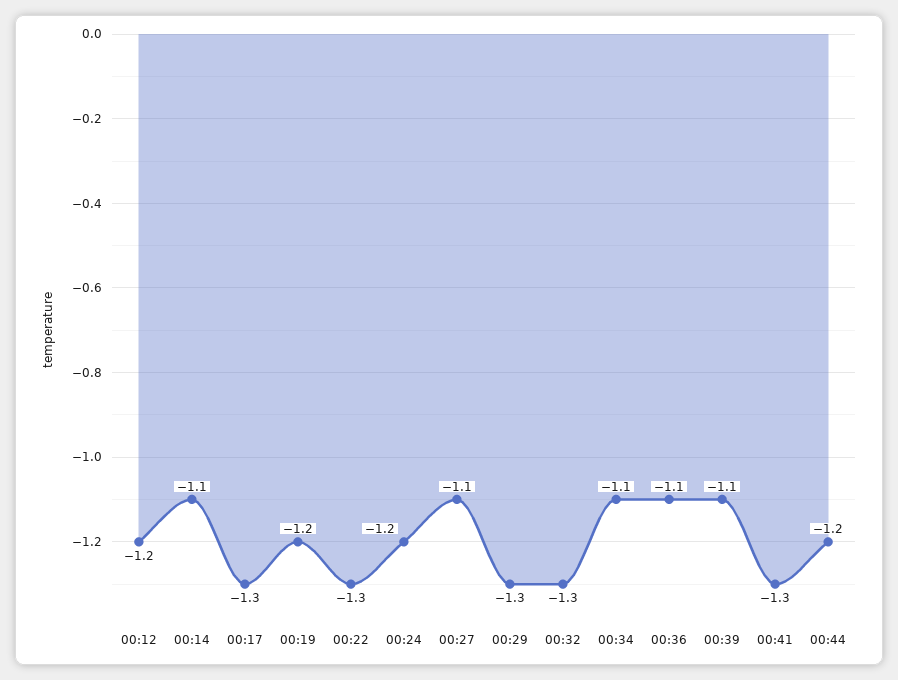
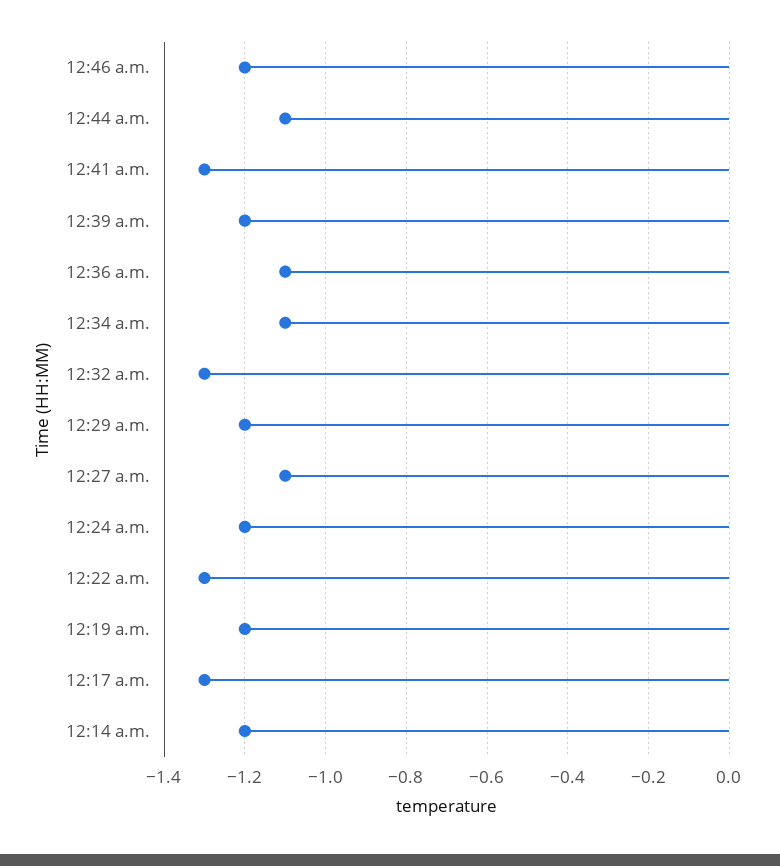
00:12: -1.2 -> none
00:14: -1.1 -> -1.2
00:29: -1.3 -> -1.2
00:39: -1.1 -> -1.2
00:44: -1.2 -> -1.1
12:46 a.m.: none -> -1.2

